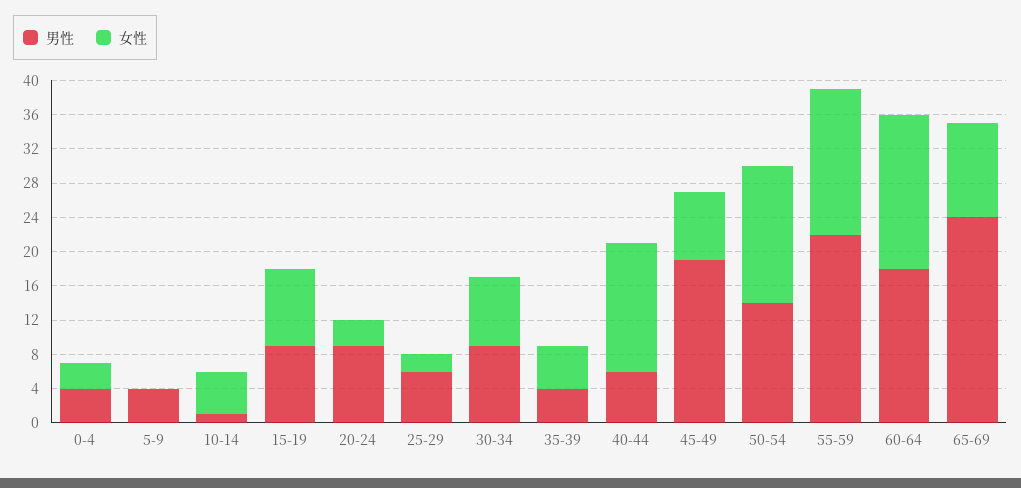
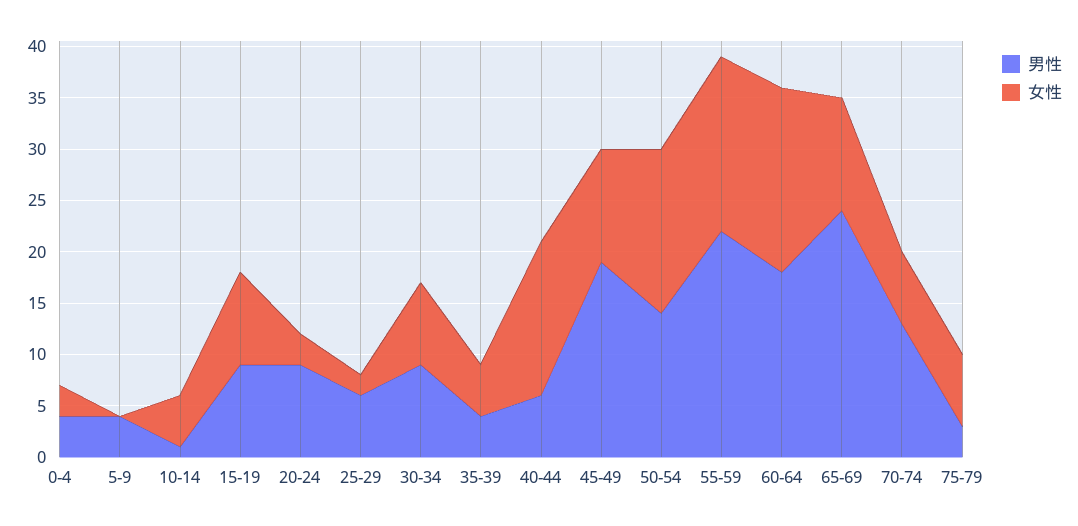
女性, 45-49: 8 -> 11
男性, 70-74: none -> 13
女性, 70-74: none -> 7
男性, 75-79: none -> 3
女性, 75-79: none -> 7

